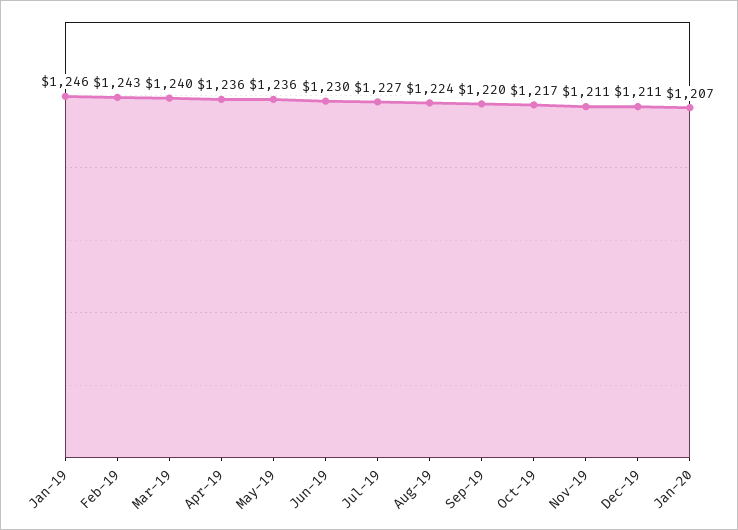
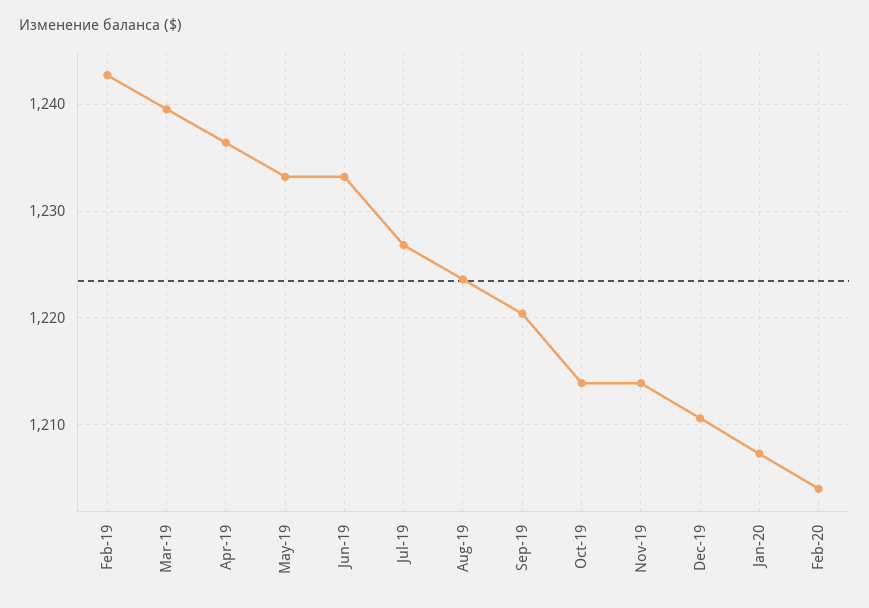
Jan-19: 1246 -> none
May-19: 1236 -> 1233
Jun-19: 1230 -> 1233
Oct-19: 1217 -> 1214
Nov-19: 1211 -> 1214
Feb-20: none -> 1204

